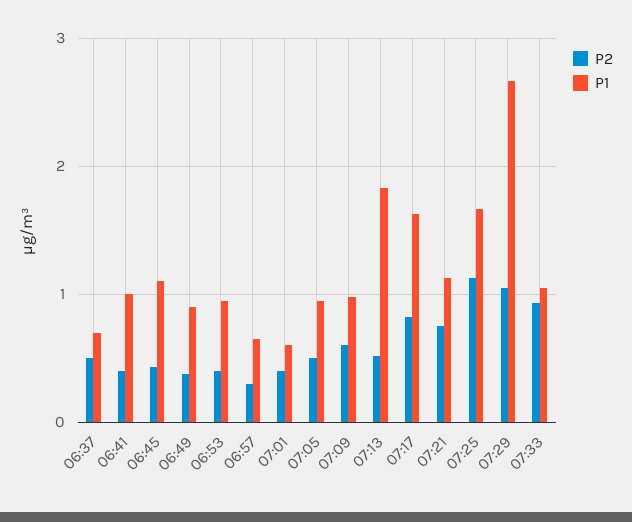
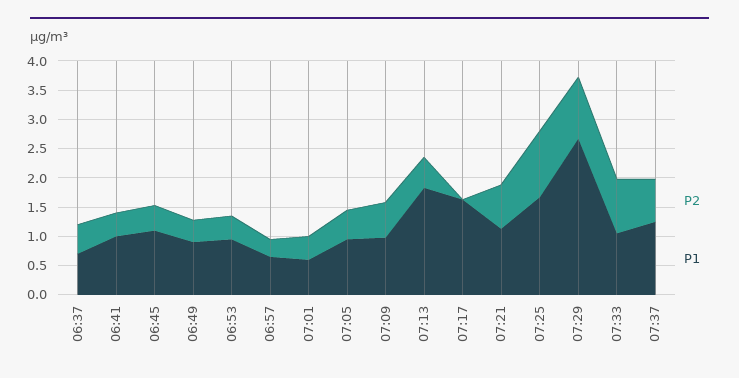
P2, 07:17: 0.8 -> 0
P2, 07:37: none -> 0.75
P1, 07:37: none -> 1.25

